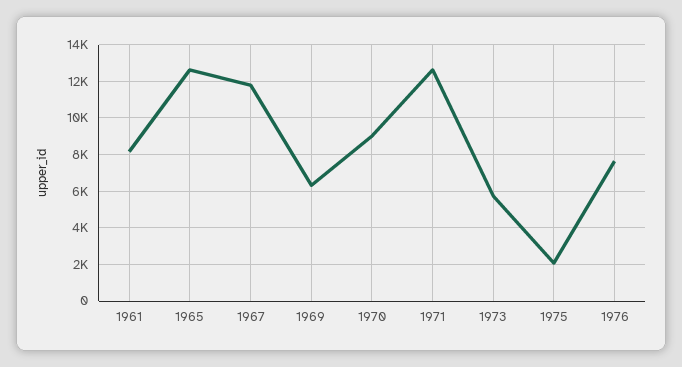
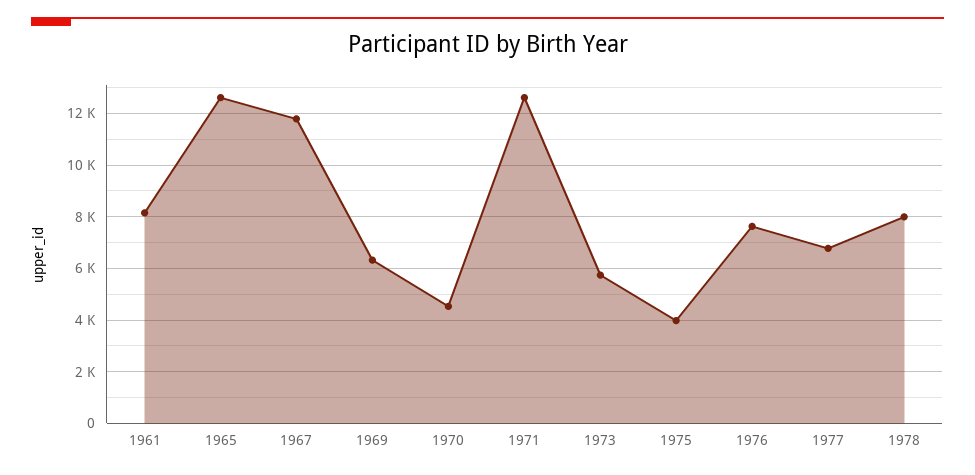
1970: 9000 -> 4500
1975: 2000 -> 4000
1977: none -> 6750
1978: none -> 8000

